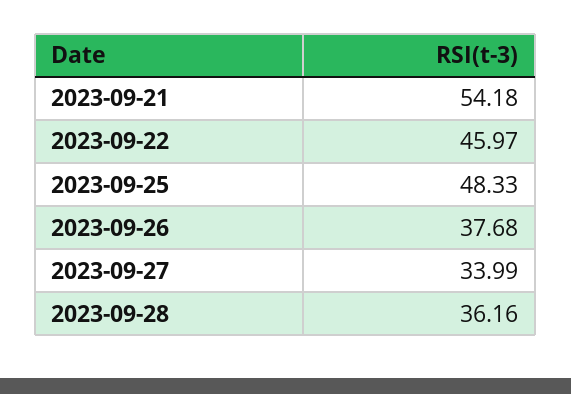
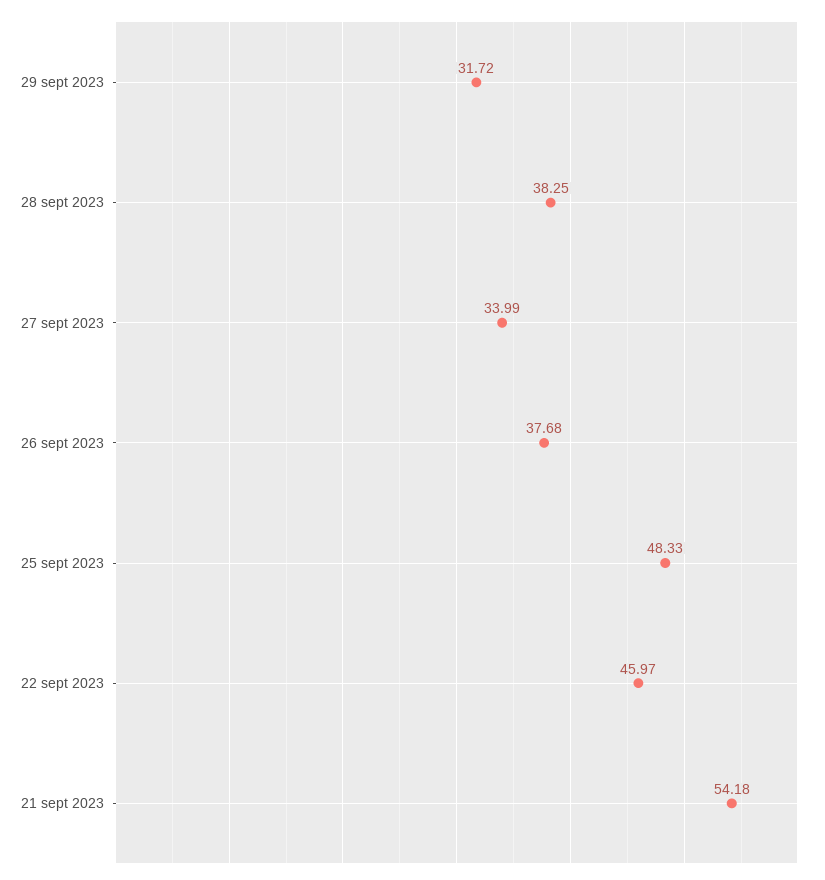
2023-09-28: 36.16 -> 38.25
29 sept 2023: none -> 31.72

